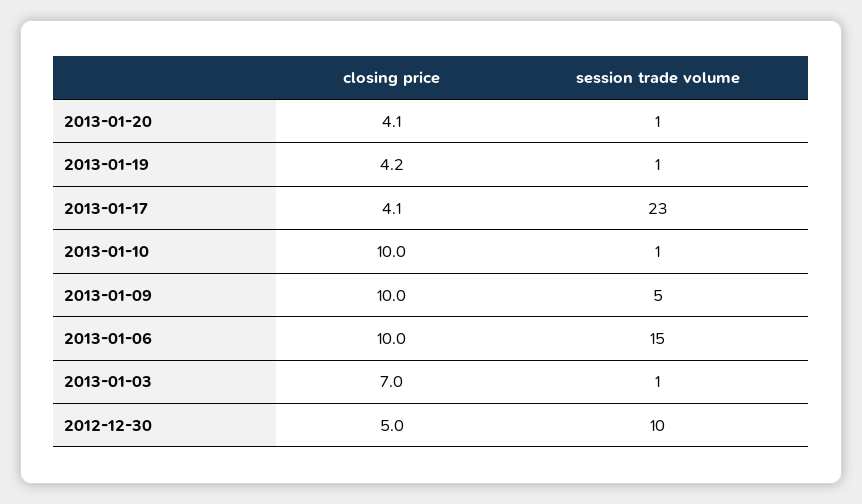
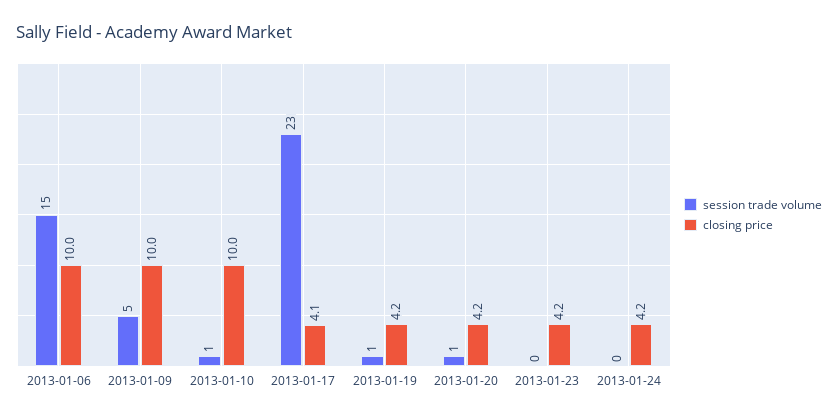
closing price, 2013-01-20: 4.1 -> 4.2
closing price, 2013-01-03: 7 -> none
session trade volume, 2013-01-03: 1 -> none
closing price, 2012-12-30: 5 -> none
session trade volume, 2012-12-30: 10 -> none
session trade volume, 2013-01-23: none -> 0
closing price, 2013-01-23: none -> 4.2
session trade volume, 2013-01-24: none -> 0
closing price, 2013-01-24: none -> 4.2

